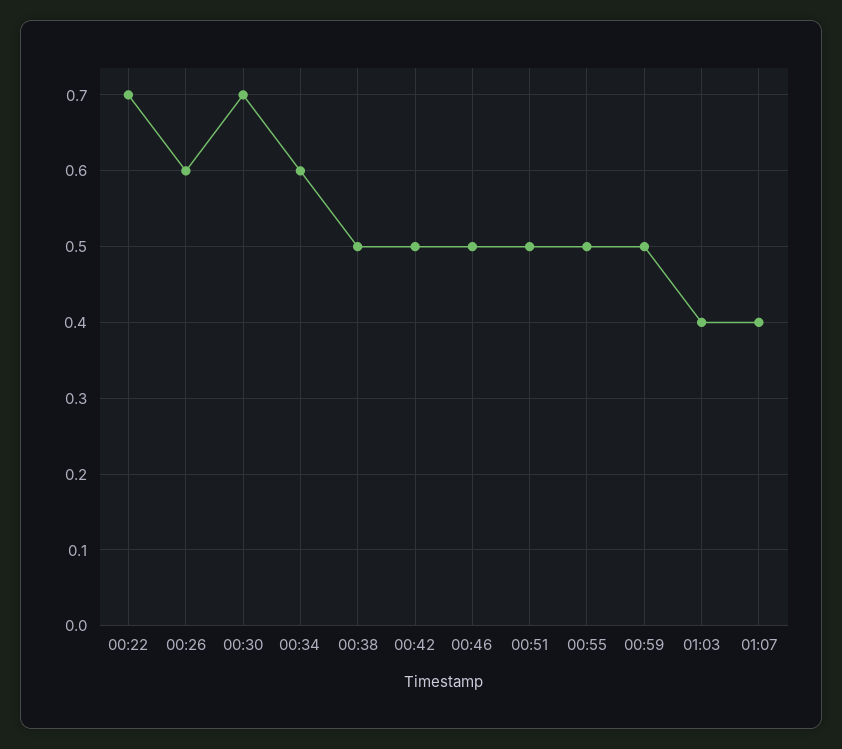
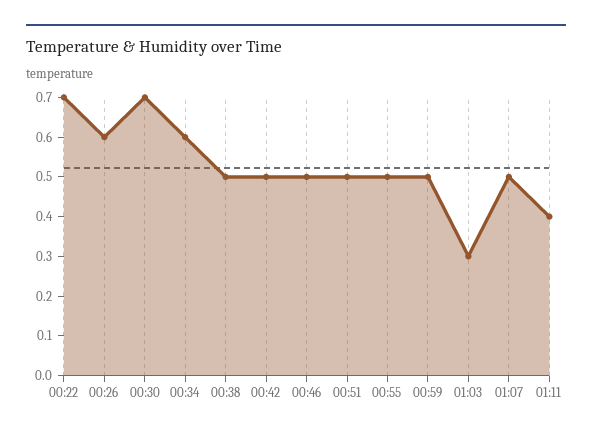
01:03: 0.4 -> 0.3
01:07: 0.4 -> 0.5
01:11: none -> 0.4

